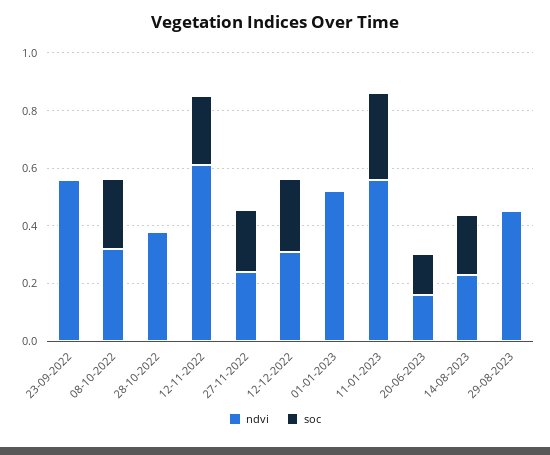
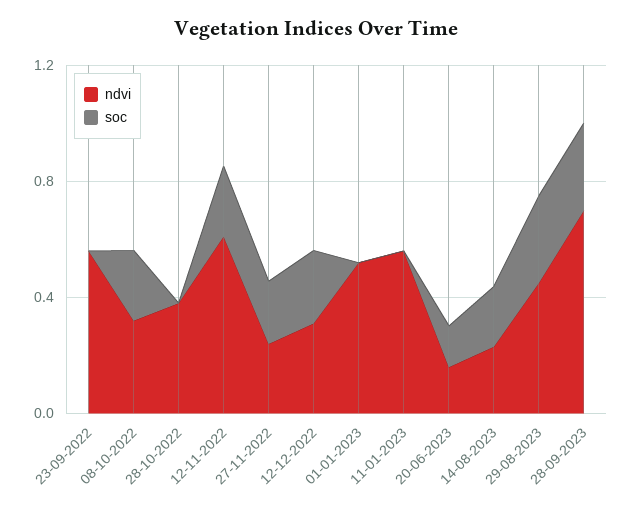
soc, 11-01-2023: 0.3 -> 0
soc, 29-08-2023: 0 -> 0.3
ndvi, 28-09-2023: none -> 0.7
soc, 28-09-2023: none -> 0.3

